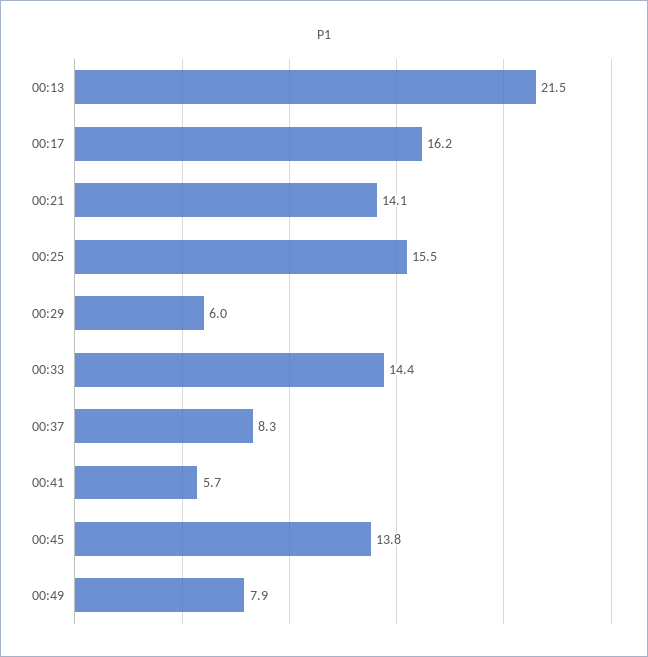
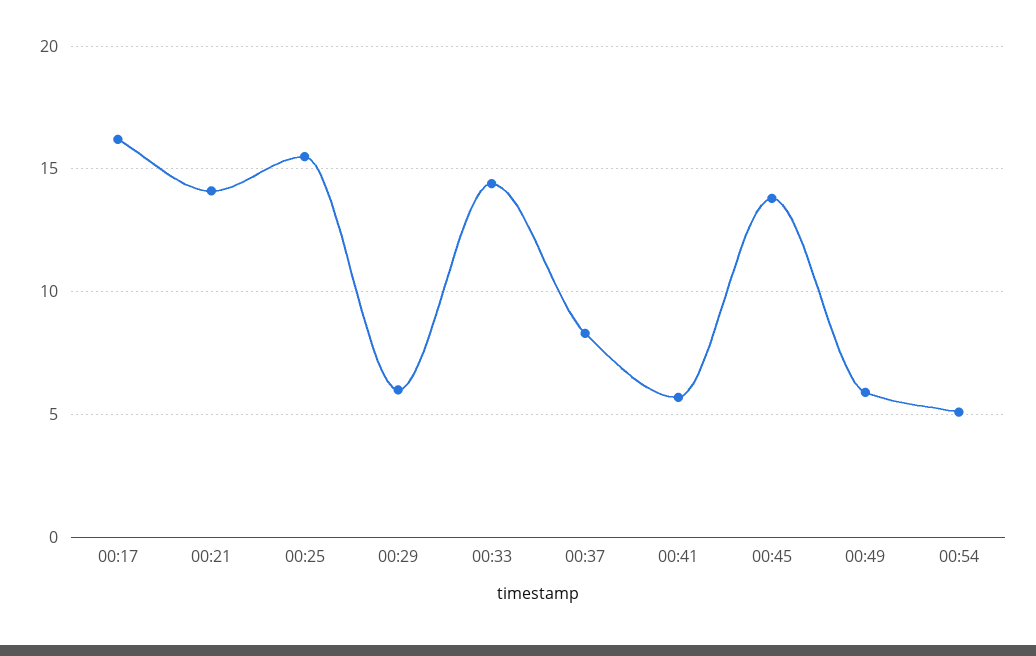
00:13: 21.5 -> none
00:49: 7.9 -> 6
00:54: none -> 5

